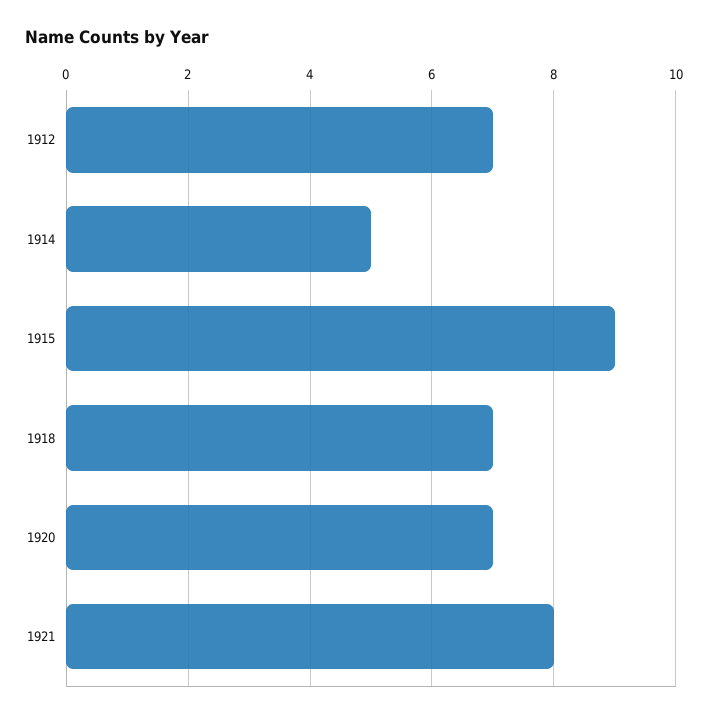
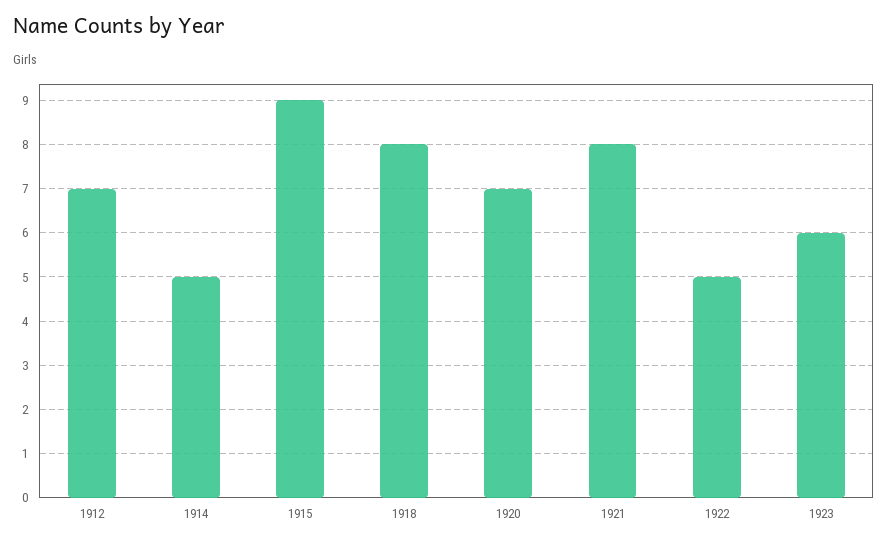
1918: 7 -> 8
1922: none -> 5
1923: none -> 6

